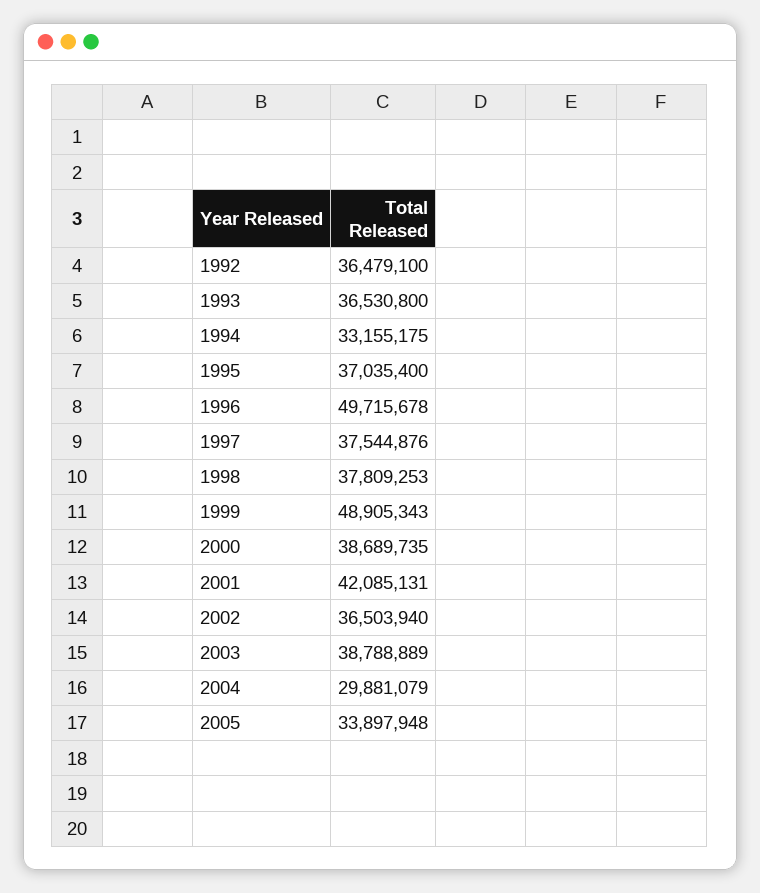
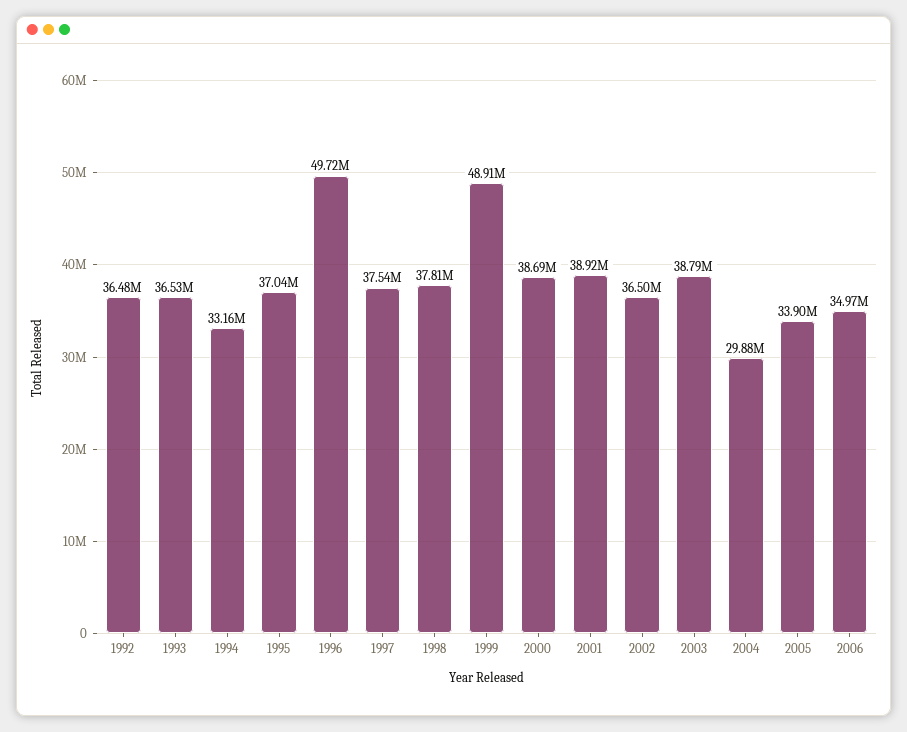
2001: 42085131 -> 38920000
2006: none -> 34970000

